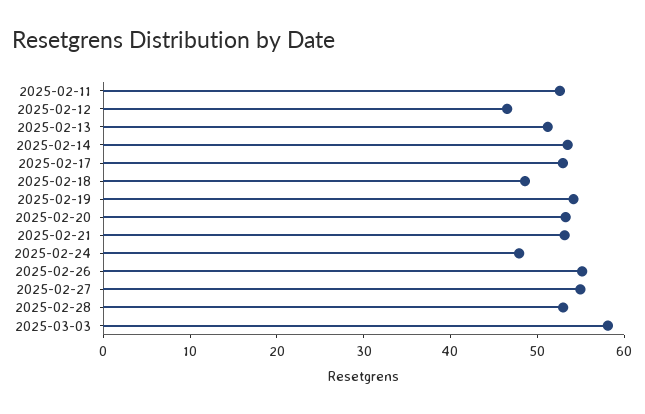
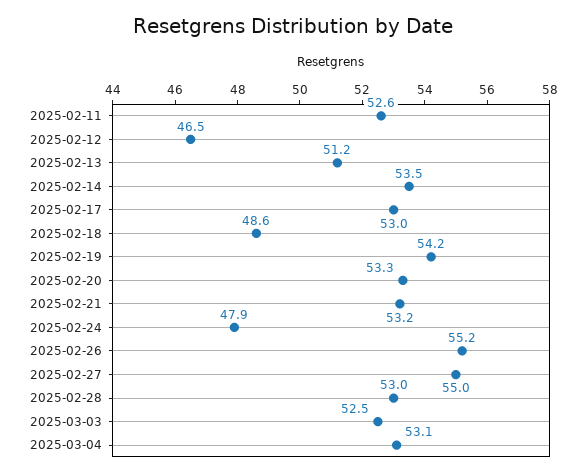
2025-03-03: 58 -> 52.5
2025-03-04: none -> 53.1

